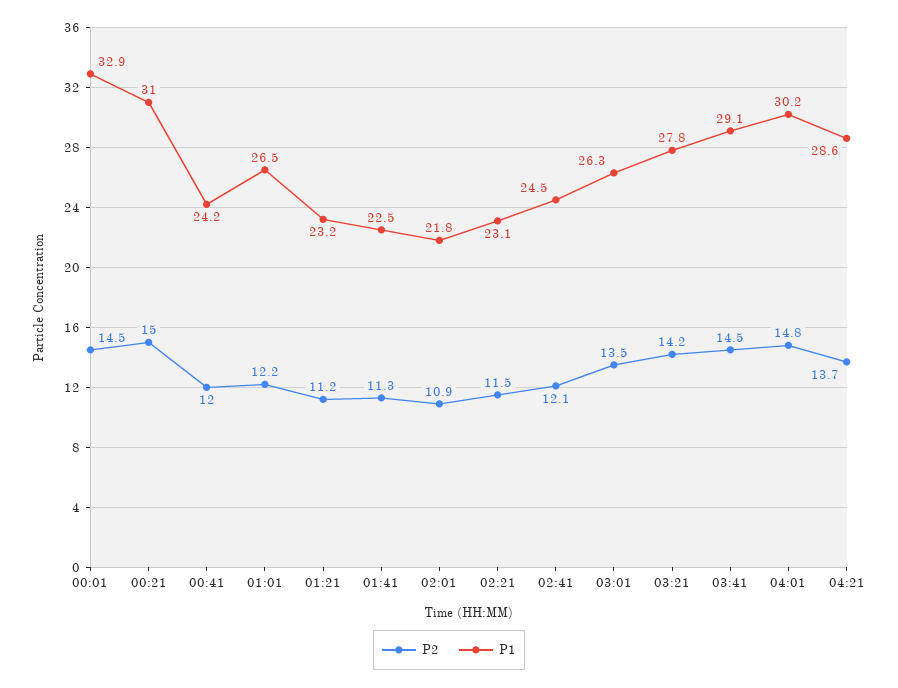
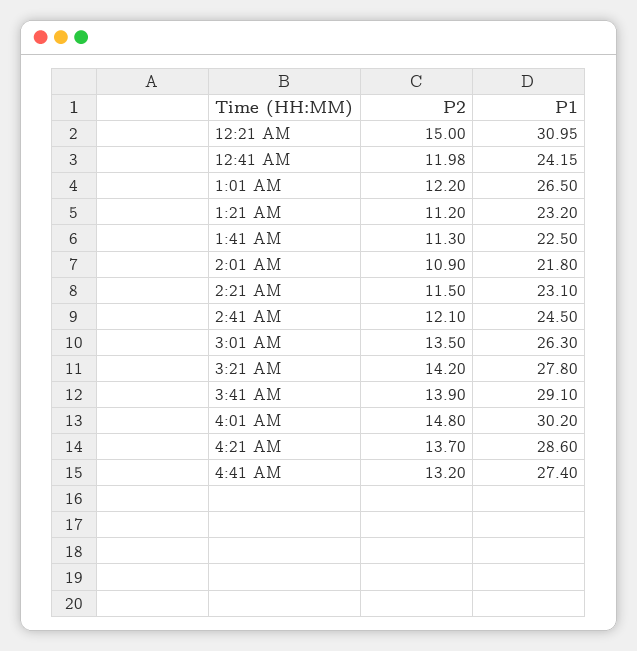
P2, 00:01: 14.5 -> none
P1, 00:01: 32.9 -> none
P2, 03:41: 14.5 -> 13.9
P2, 4:41 AM: none -> 13.2
P1, 4:41 AM: none -> 27.4

